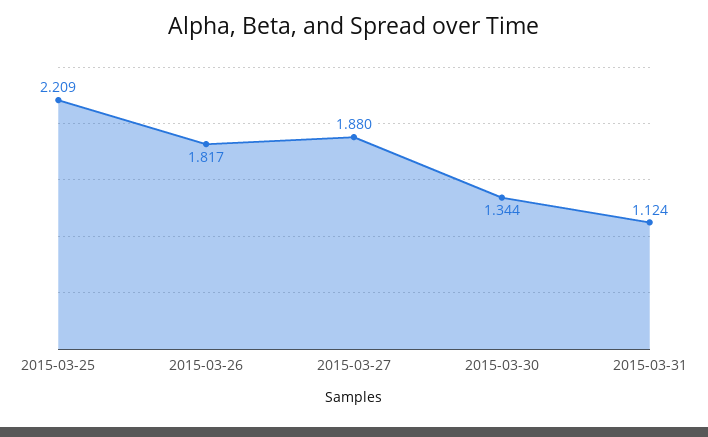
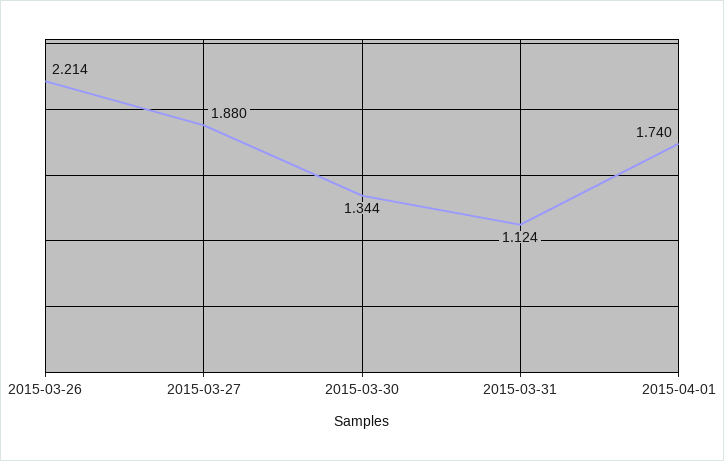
2015-03-25: 2.209 -> none
2015-03-26: 1.817 -> 2.214
2015-04-01: none -> 1.74

